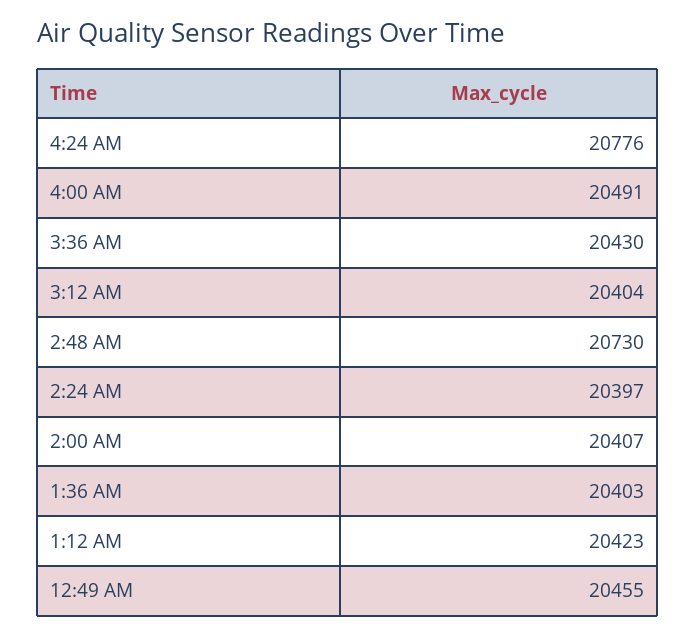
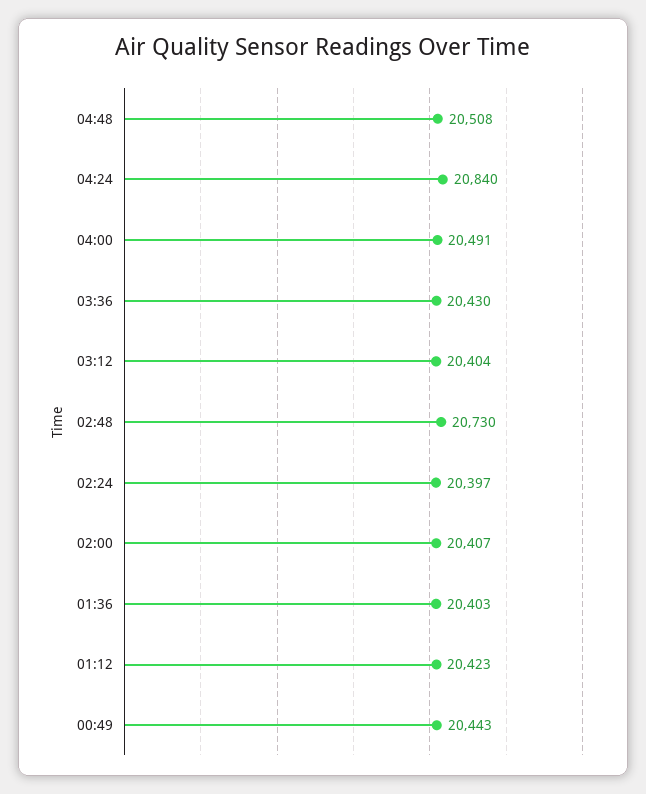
4:24 AM: 20776 -> 20840
12:49 AM: 20455 -> 20443
04:48: none -> 20508

